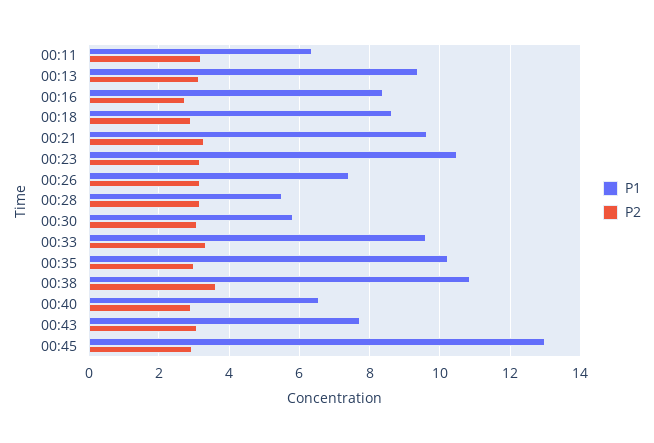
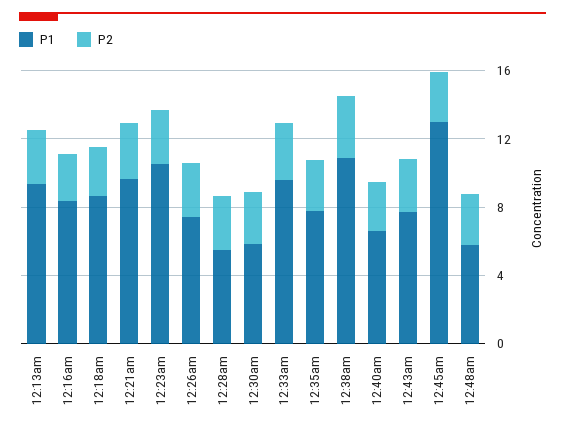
P1, 00:11: 6.4 -> none
P2, 00:11: 3.2 -> none
P1, 00:35: 10.2 -> 8
P1, 12:48am: none -> 6
P2, 12:48am: none -> 3

